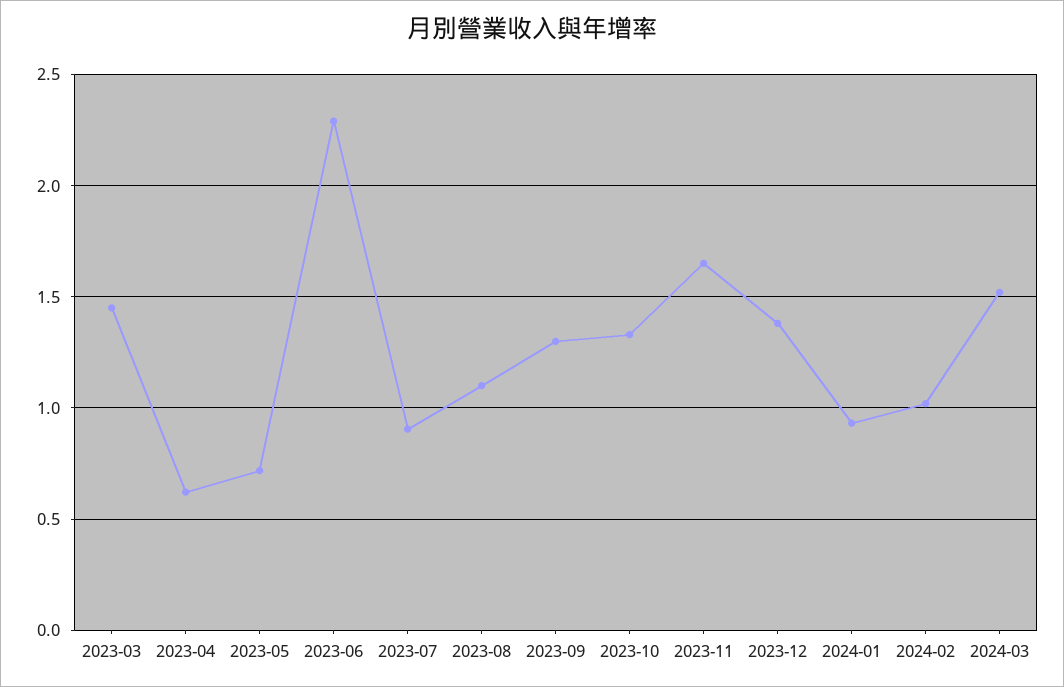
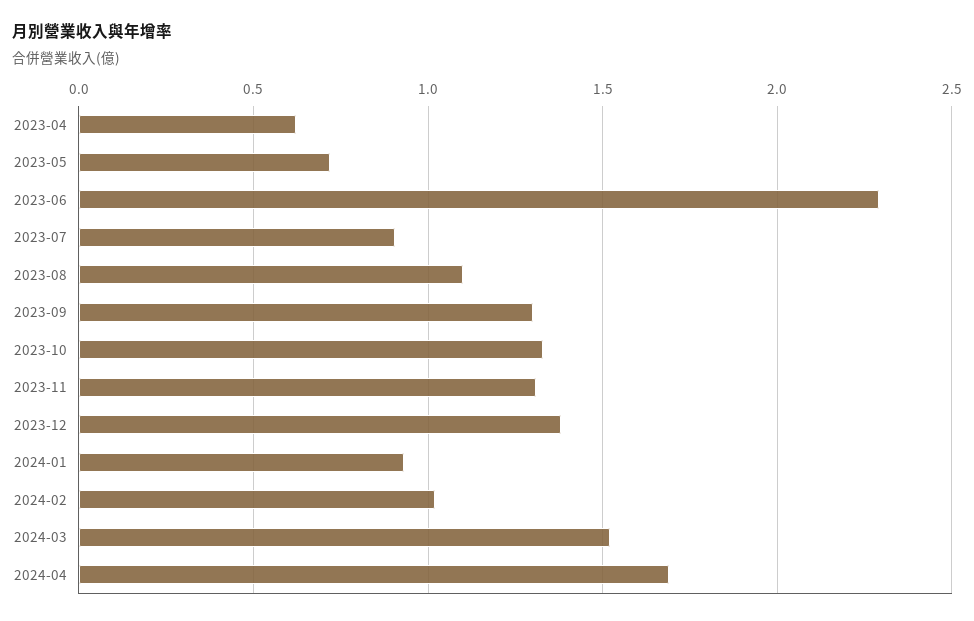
2023-03: 1.45 -> none
2023-11: 1.65 -> 1.3
2024-04: none -> 1.7

